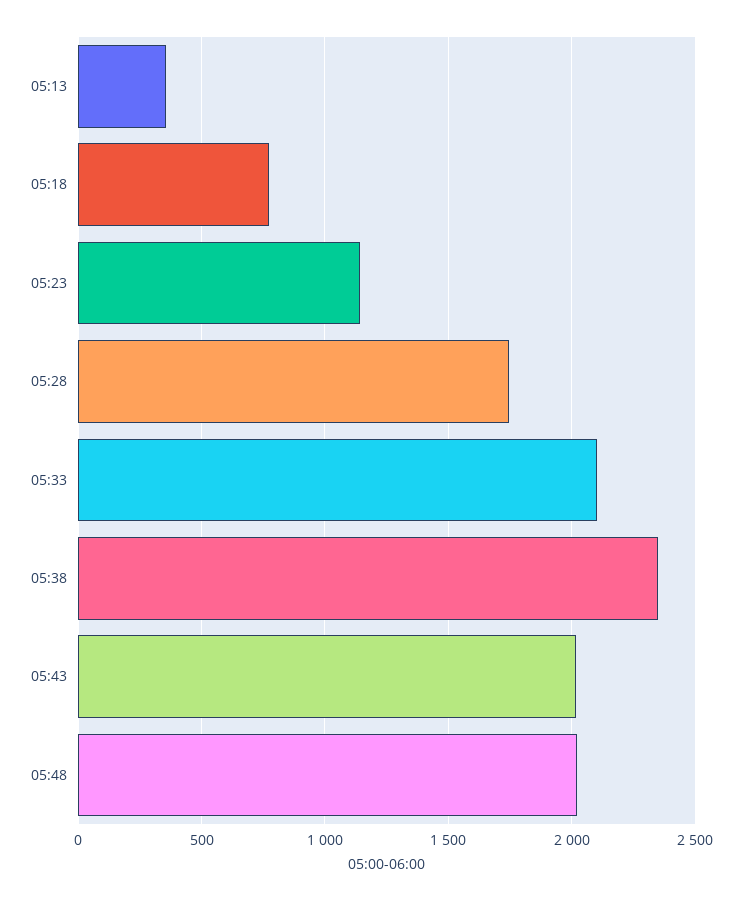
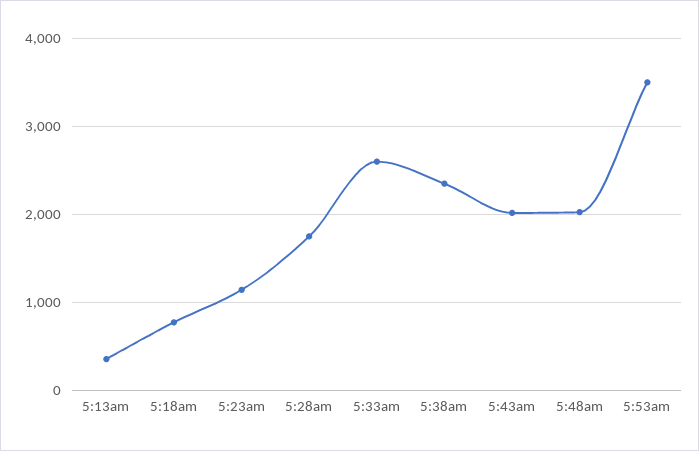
05:33: 2100 -> 2600
5:53am: none -> 3500

